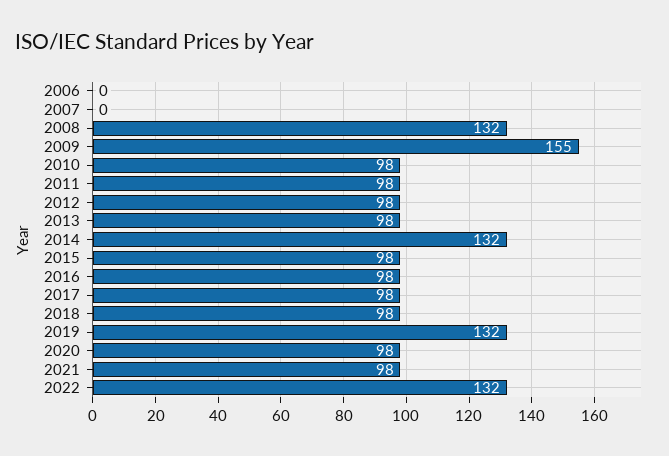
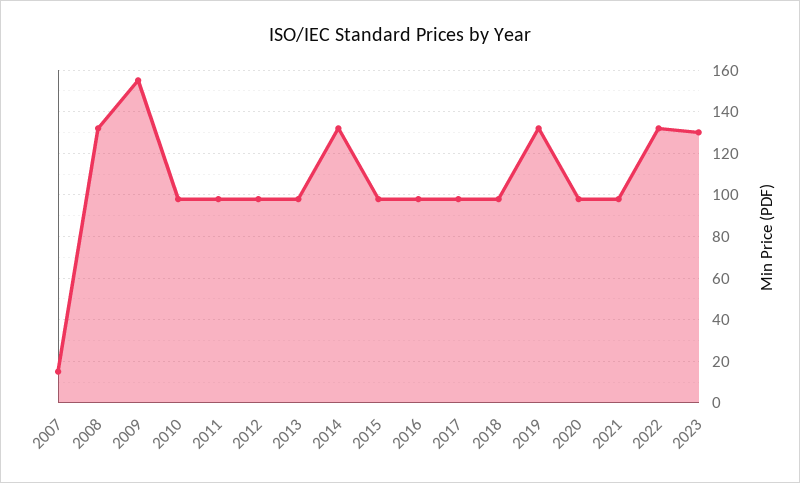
2006: 0 -> none
2007: 0 -> 15
2023: none -> 130

